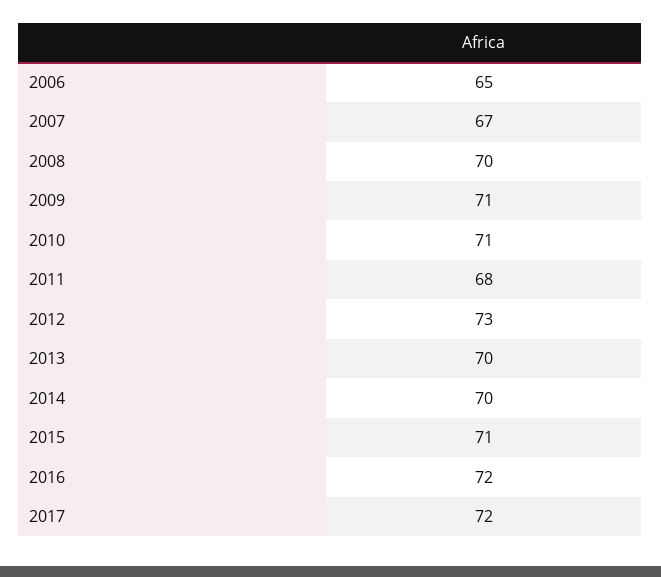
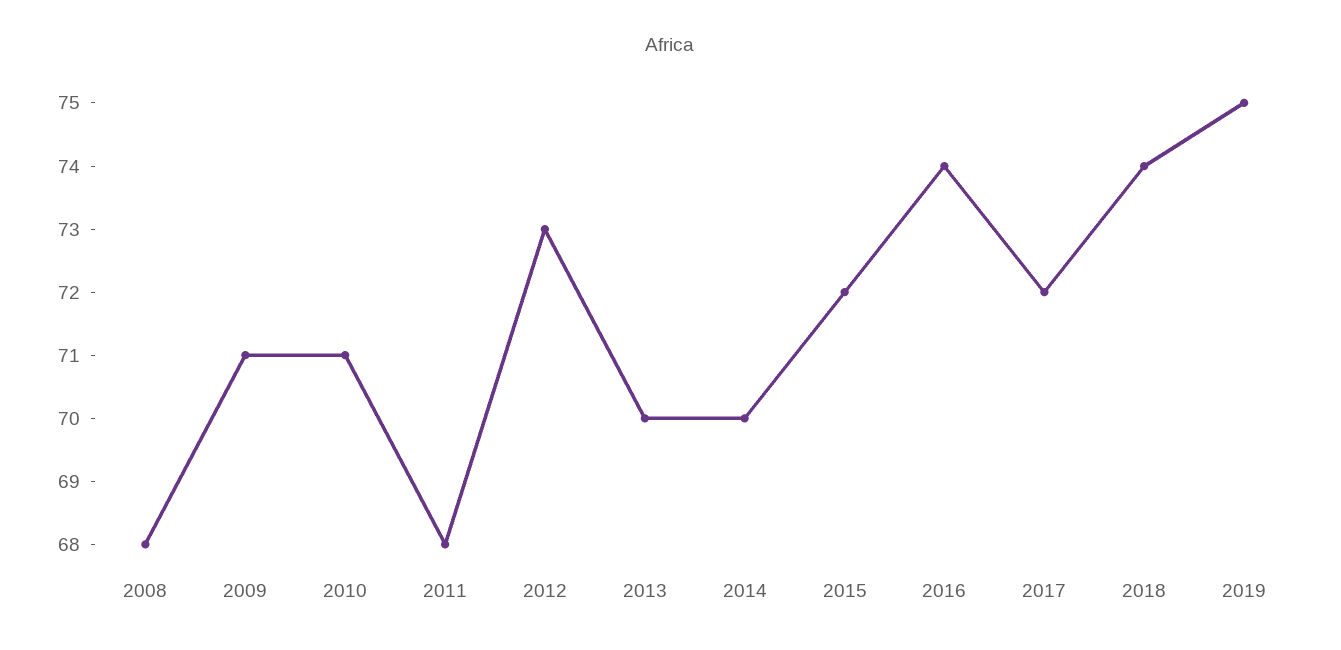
2006: 65 -> none
2007: 67 -> none
2008: 70 -> 68
2015: 71 -> 72
2016: 72 -> 74
2018: none -> 74
2019: none -> 75

